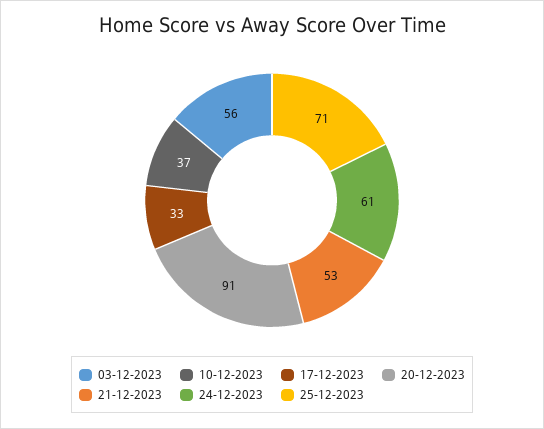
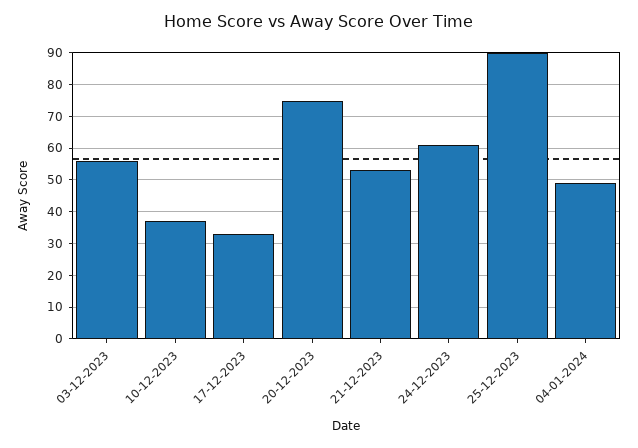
20-12-2023: 91 -> 75
25-12-2023: 71 -> 90
04-01-2024: none -> 50

